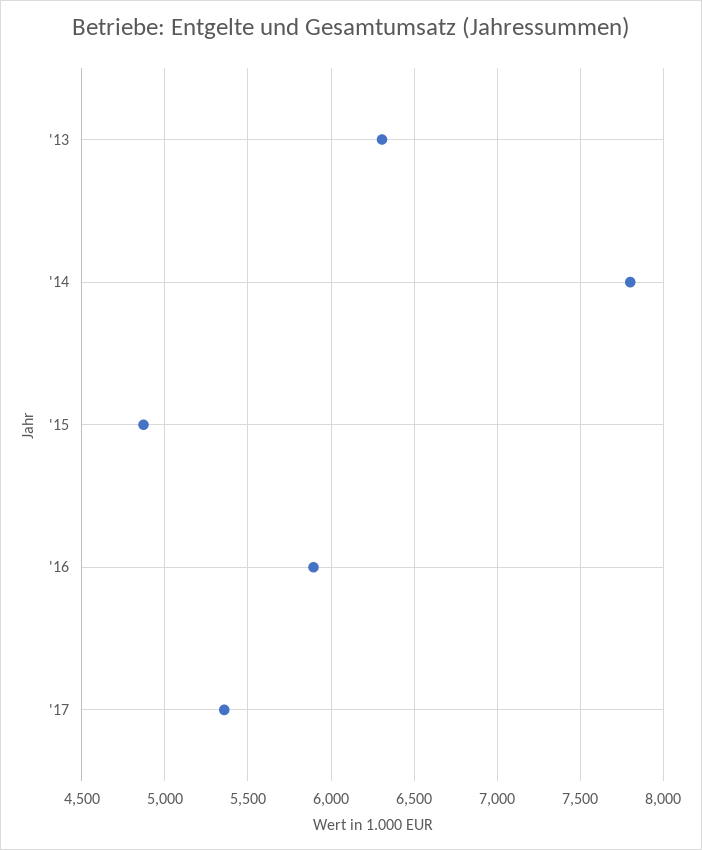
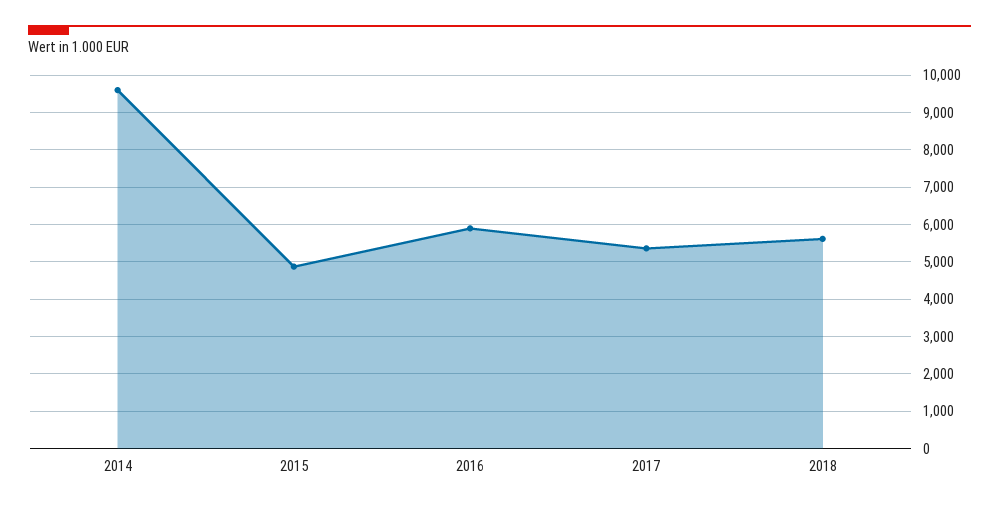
'13: 6300 -> none
'14: 7800 -> 9600
2018: none -> 5600

